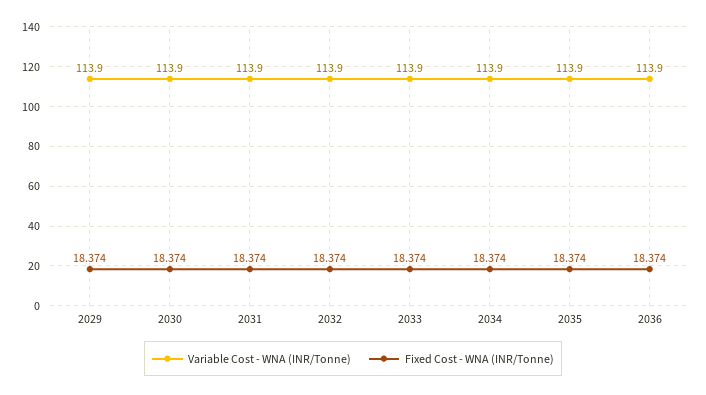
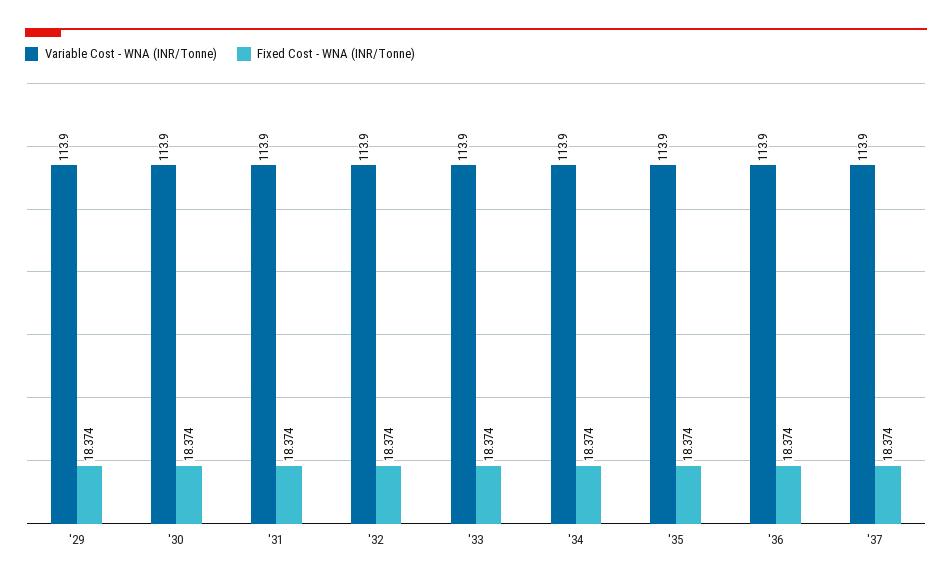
Variable Cost - WNA (INR/Tonne), '37: none -> 113.9
Fixed Cost - WNA (INR/Tonne), '37: none -> 18.374

